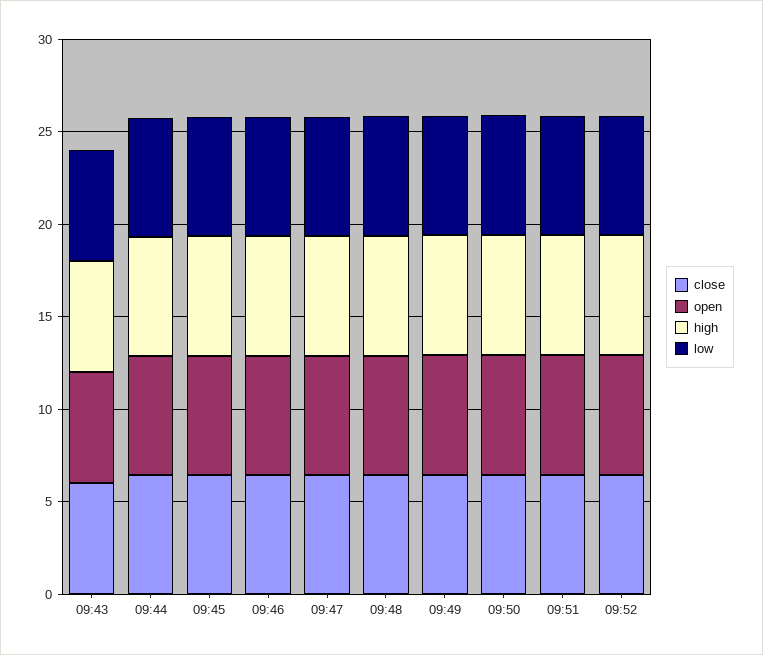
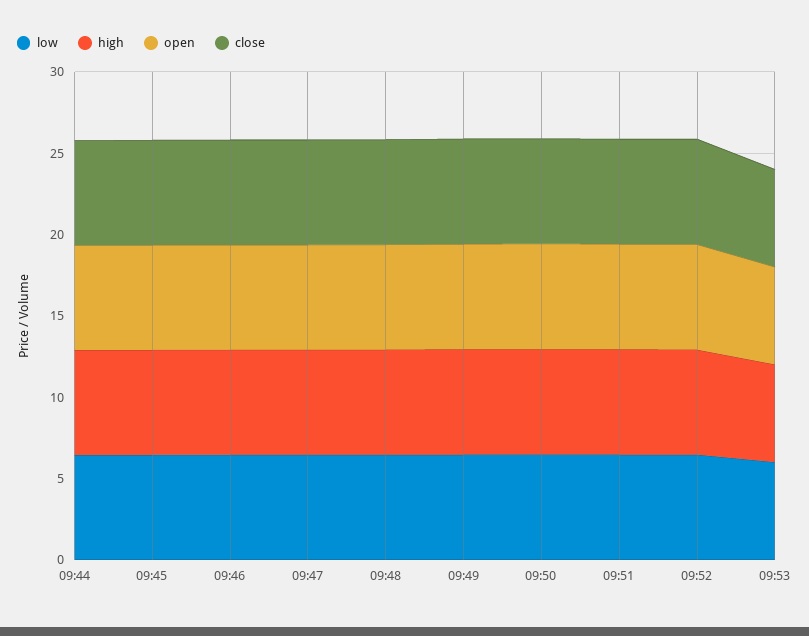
close, 09:43: 6 -> none
open, 09:43: 6 -> none
high, 09:43: 6 -> none
low, 09:43: 6 -> none
low, 09:53: none -> 6
high, 09:53: none -> 6
open, 09:53: none -> 6
close, 09:53: none -> 6

